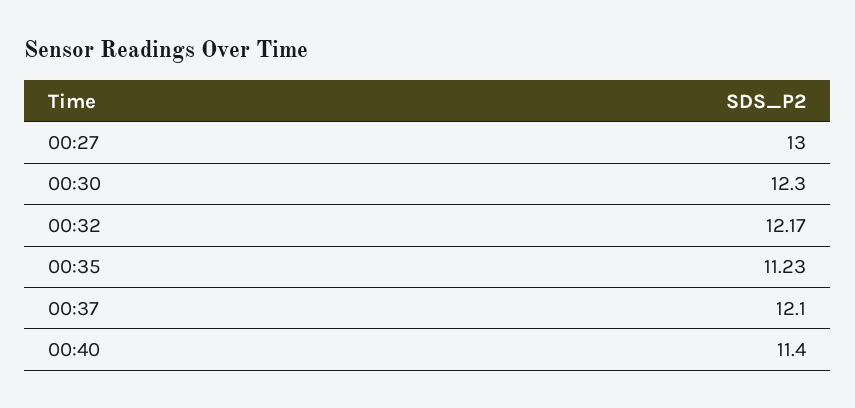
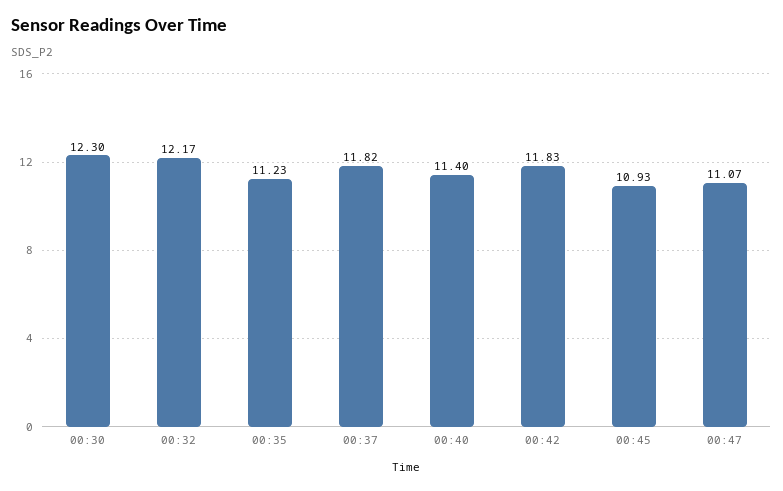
00:27: 13 -> none
00:37: 12.1 -> 11.82
00:42: none -> 11.83
00:45: none -> 10.93
00:47: none -> 11.07

